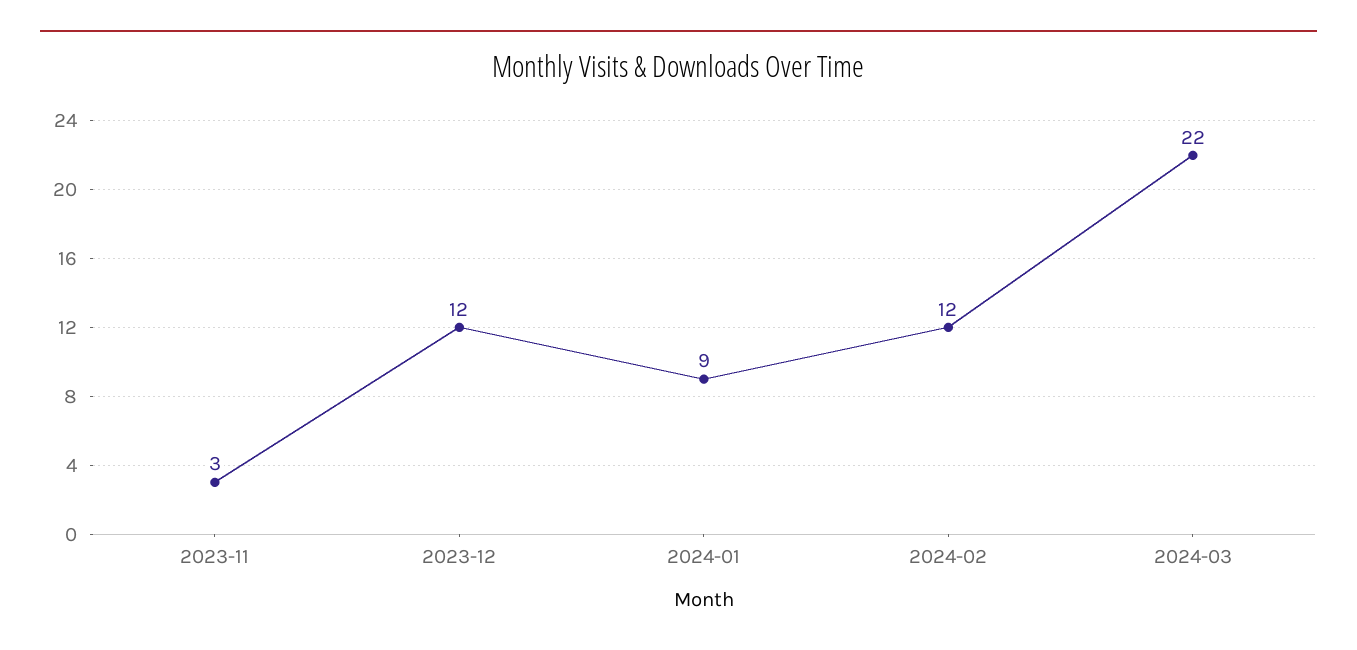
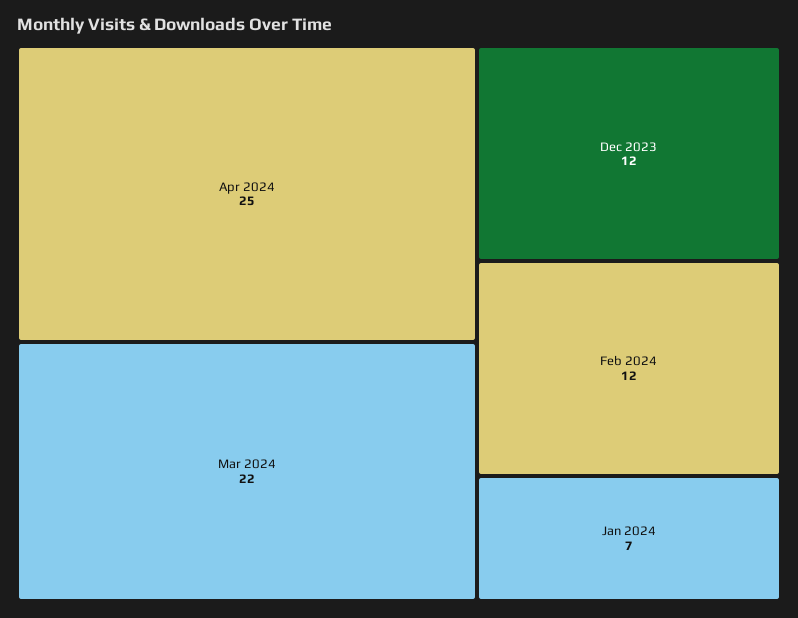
2023-11: 3 -> none
2024-01: 9 -> 7
Apr 2024: none -> 25

